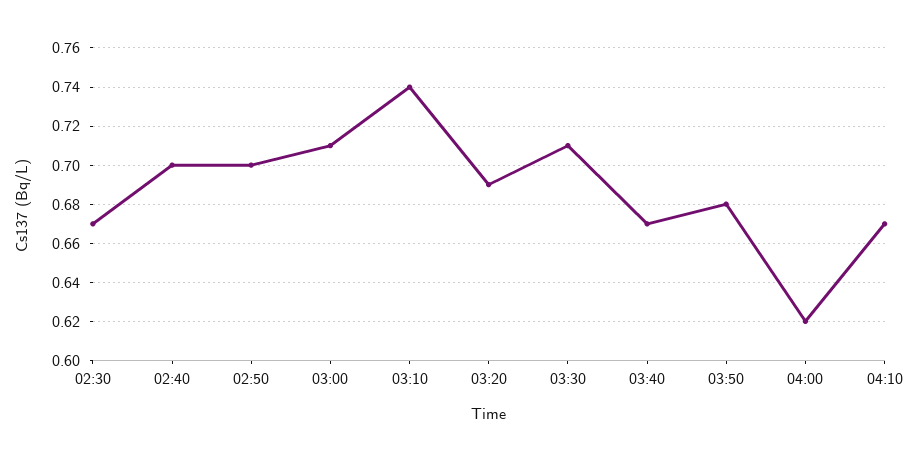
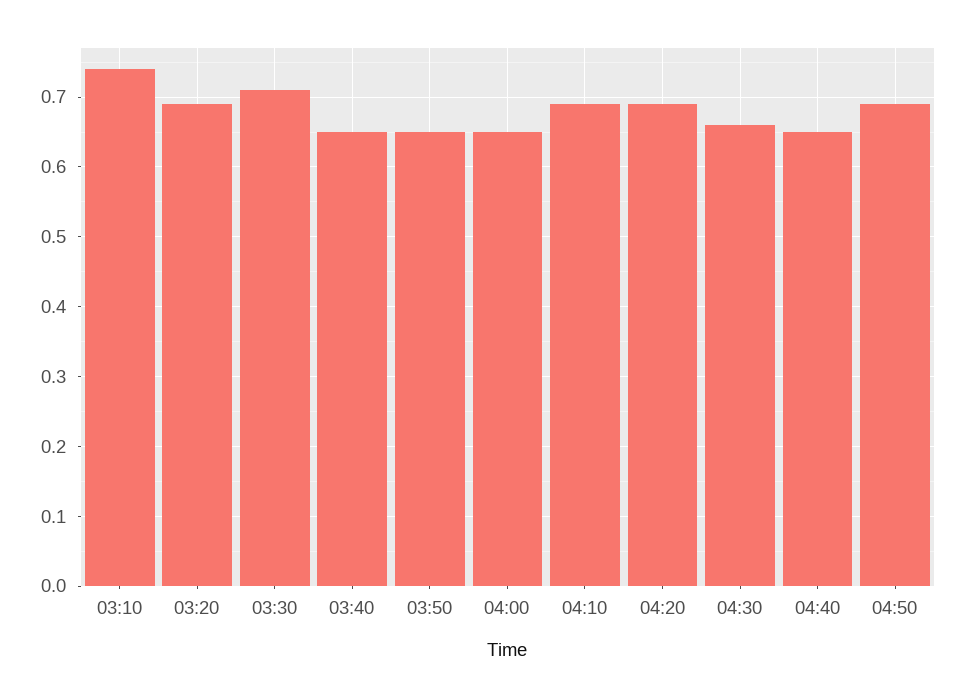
02:30: 0.67 -> none
02:40: 0.7 -> none
02:50: 0.7 -> none
03:00: 0.71 -> none
03:40: 0.67 -> 0.65
03:50: 0.68 -> 0.65
04:00: 0.62 -> 0.65
04:10: 0.67 -> 0.69
04:20: none -> 0.69
04:30: none -> 0.66
04:40: none -> 0.65
04:50: none -> 0.69

